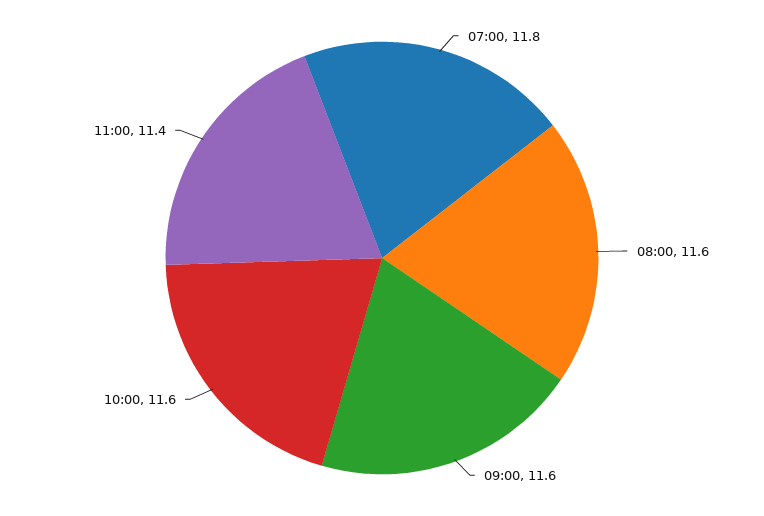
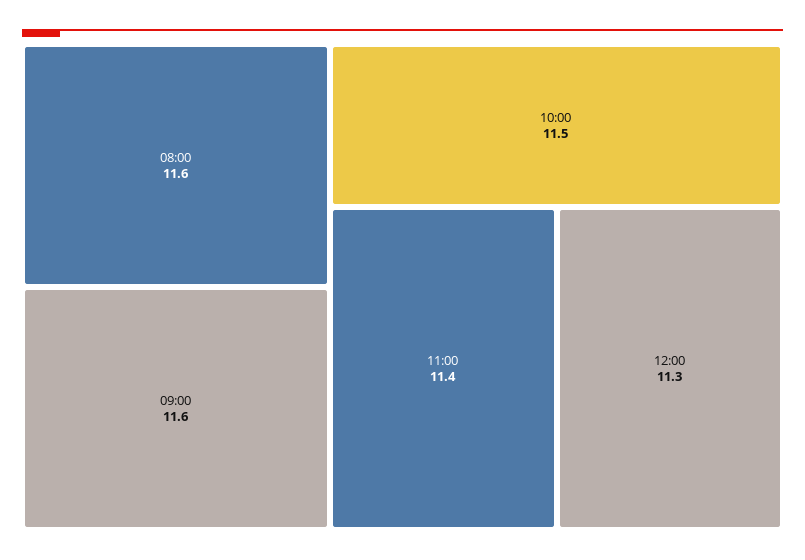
07:00: 11.8 -> none
10:00: 11.6 -> 11.5
12:00: none -> 11.3

